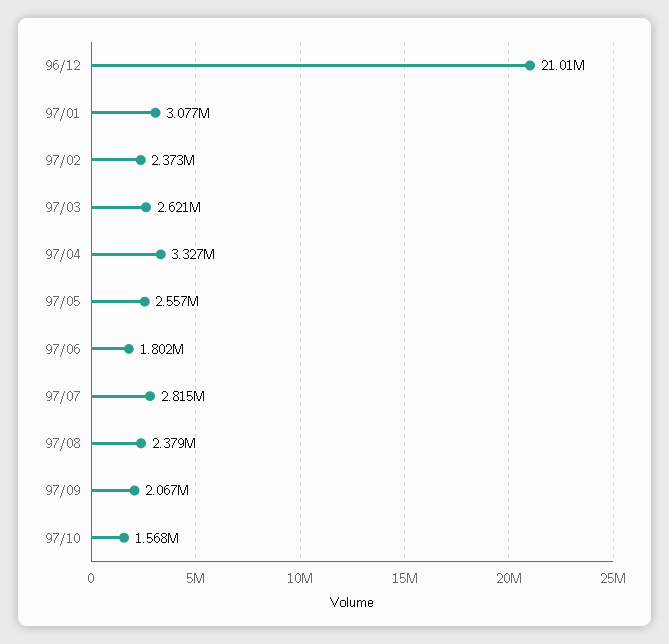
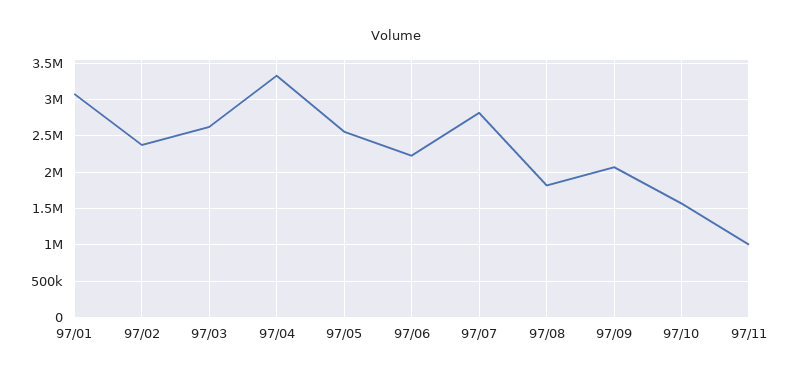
96/12: 21010000 -> none
97/06: 1802000 -> 2200000
97/08: 2379000 -> 1800000
97/11: none -> 1000000

